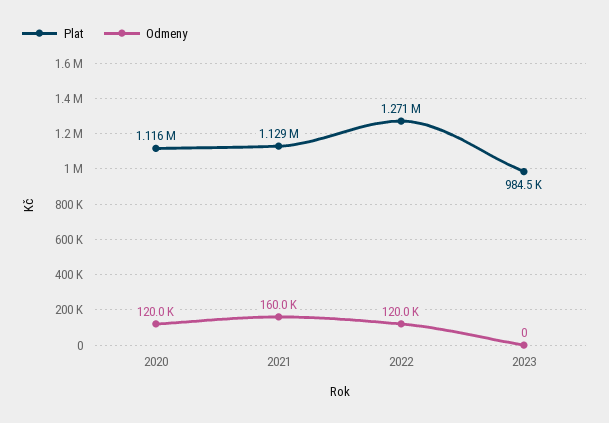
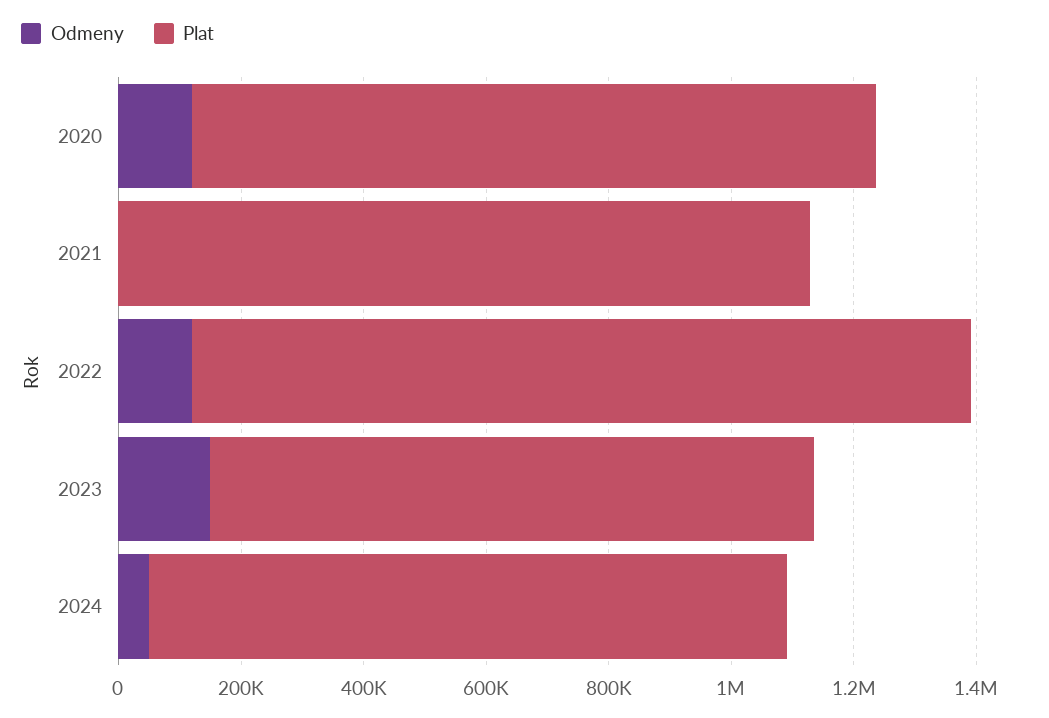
Odmeny, 2021: 160000 -> 0
Odmeny, 2023: 0 -> 150000
Odmeny, 2024: none -> 50000
Plat, 2024: none -> 1050000

